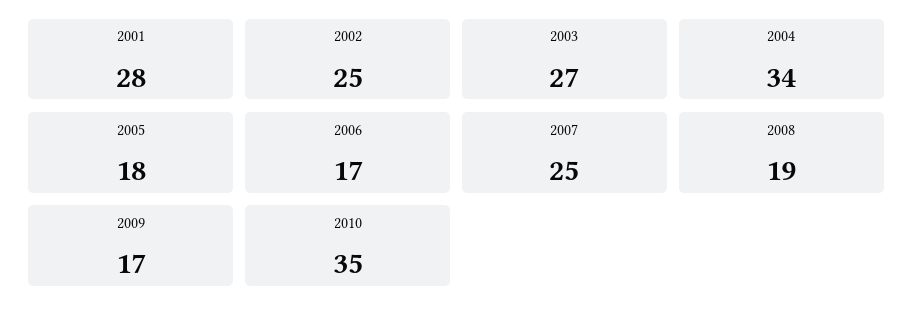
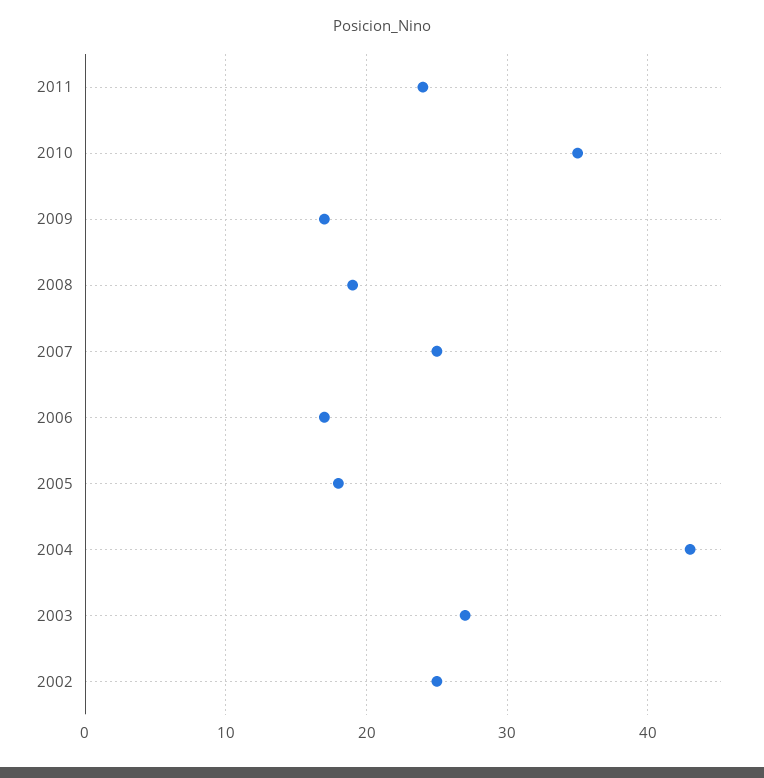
2001: 28 -> none
2004: 34 -> 43
2011: none -> 24

